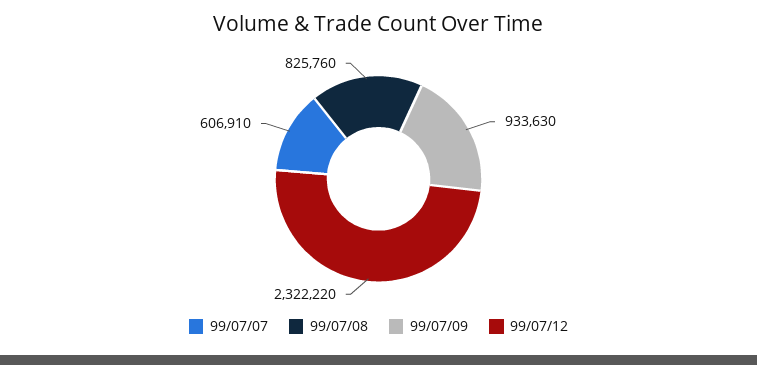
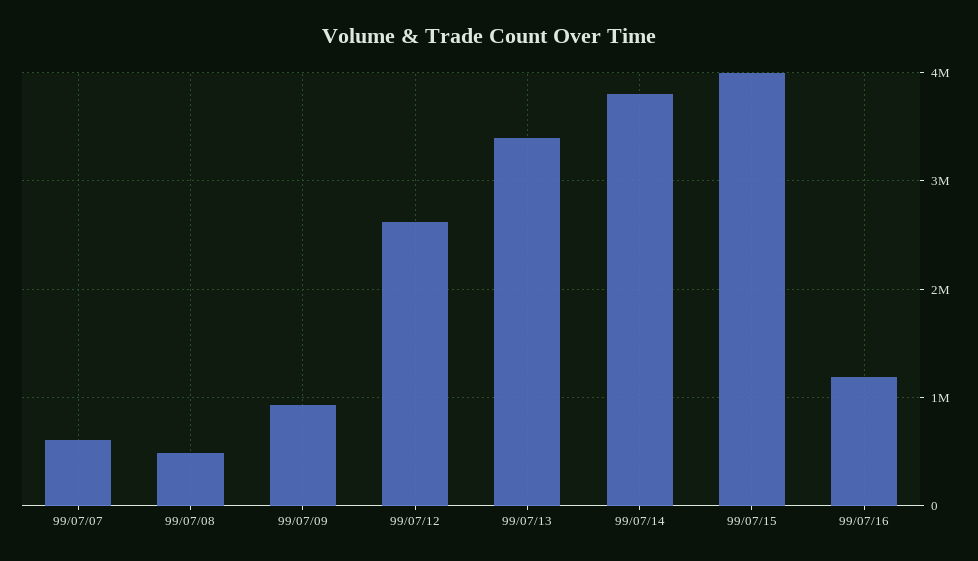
99/07/08: 825760 -> 500000
99/07/12: 2322220 -> 2600000
99/07/13: none -> 3400000
99/07/14: none -> 3800000
99/07/15: none -> 4000000
99/07/16: none -> 1200000

